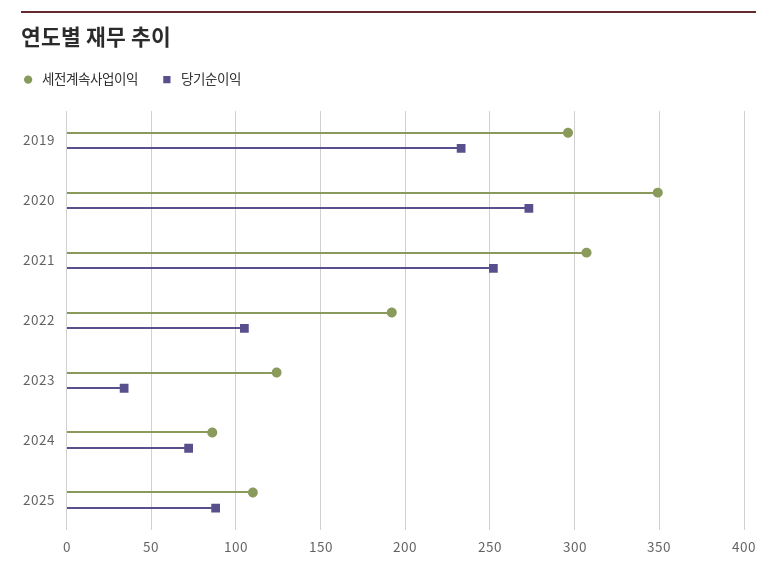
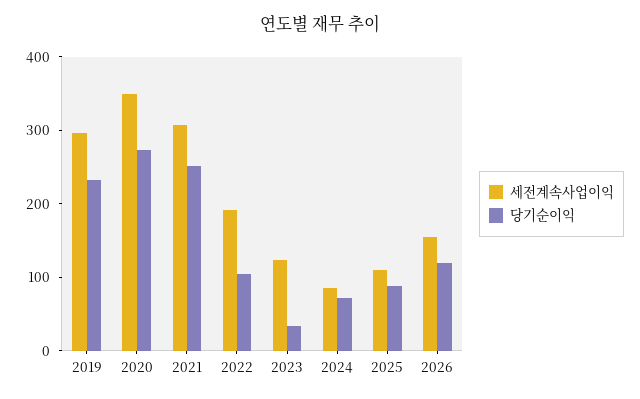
세전계속사업이익, 2026: none -> 160
당기순이익, 2026: none -> 120

